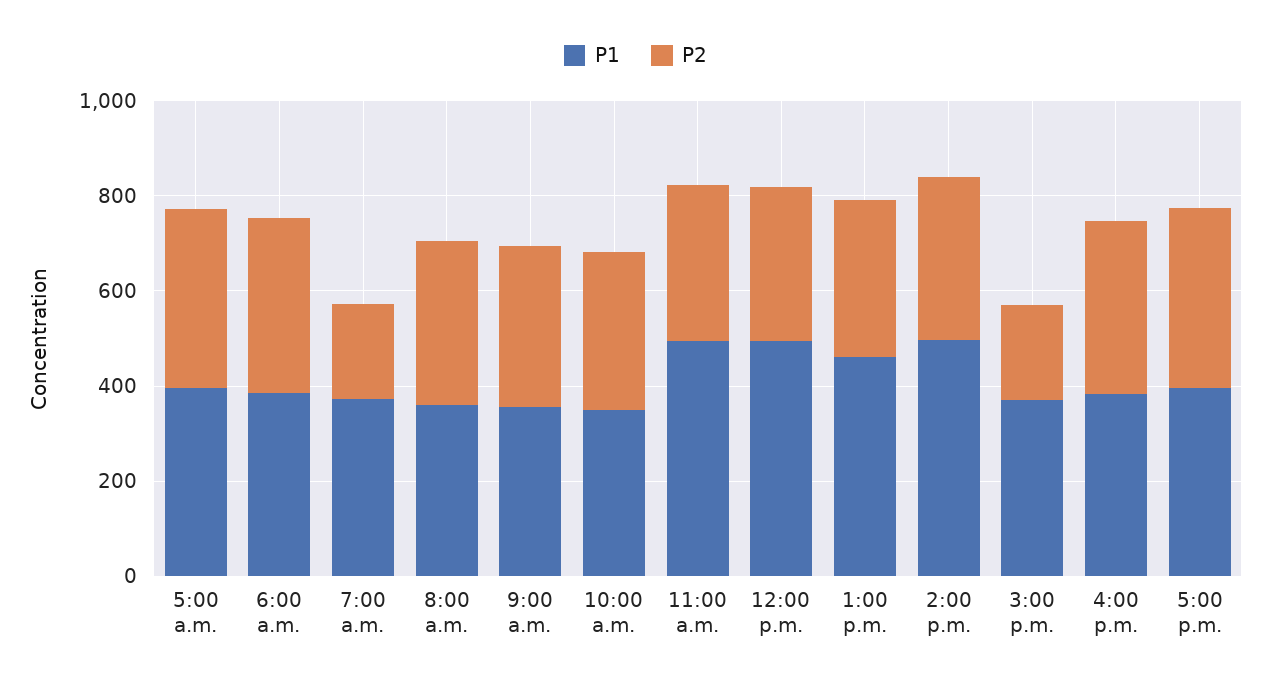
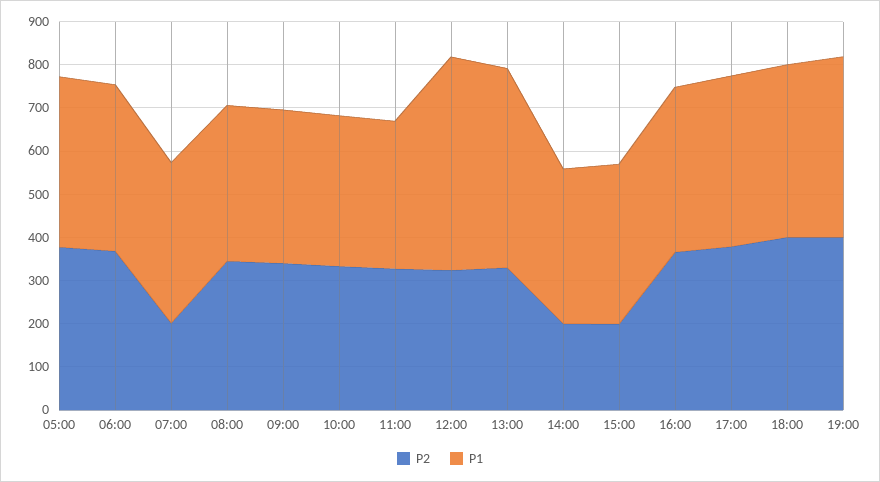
P1, 11:00 a.m.: 500 -> 340
P1, 2:00 p.m.: 500 -> 360
P2, 2:00 p.m.: 350 -> 200
P2, 18:00: none -> 400
P1, 18:00: none -> 400
P2, 19:00: none -> 400
P1, 19:00: none -> 420

